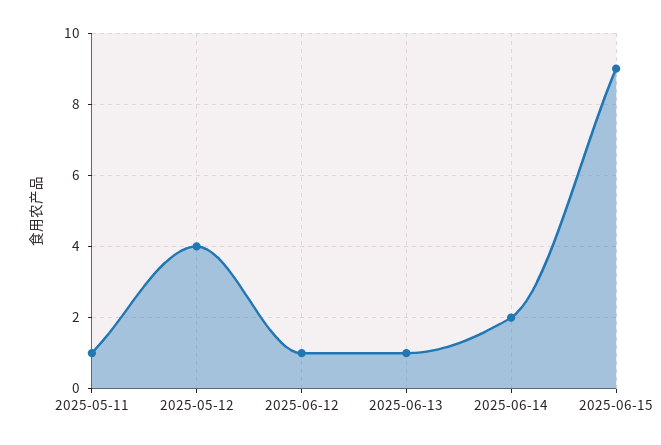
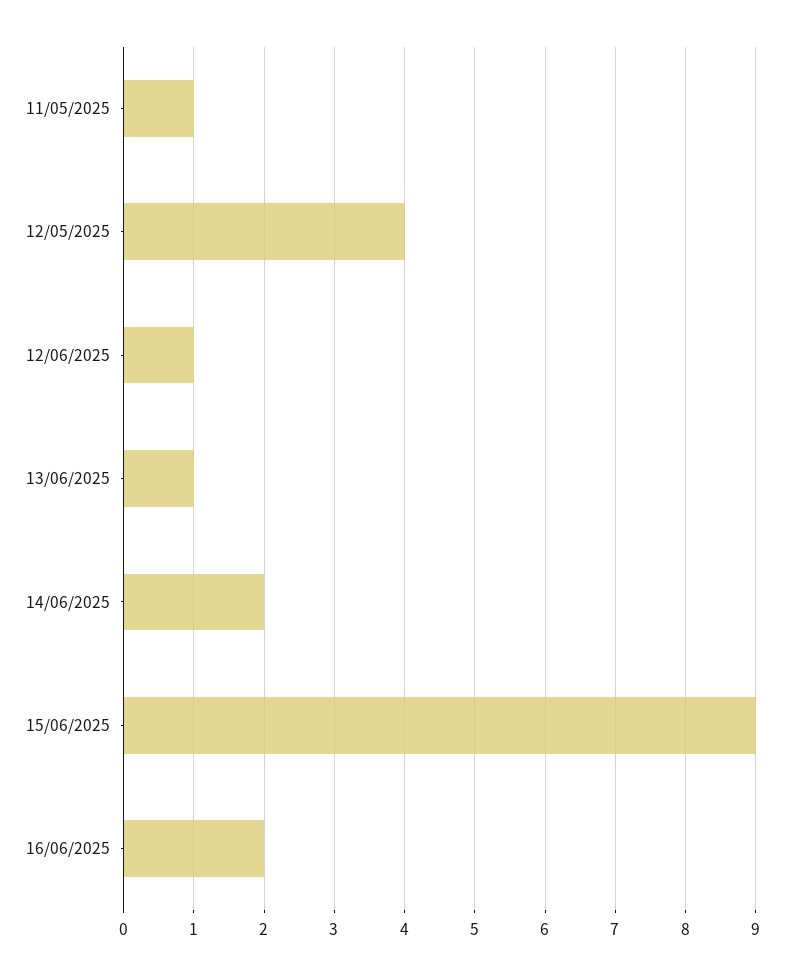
16/06/2025: none -> 2

